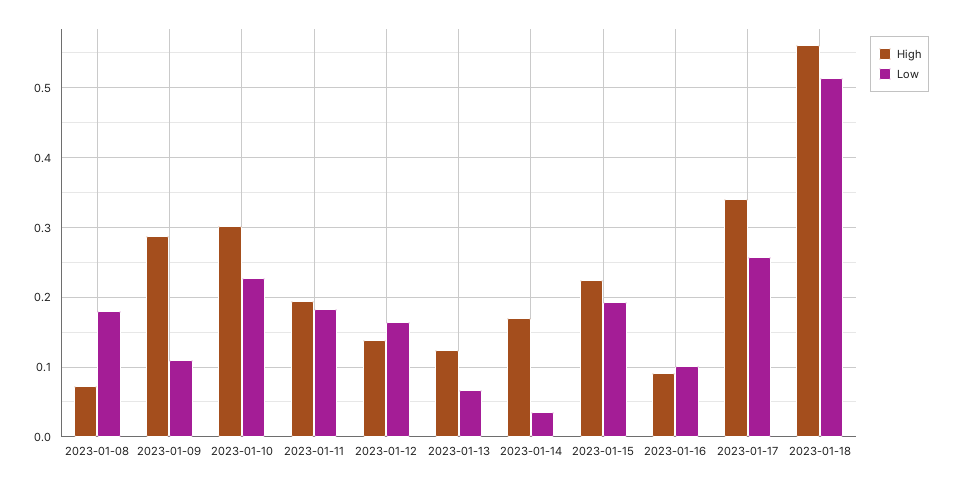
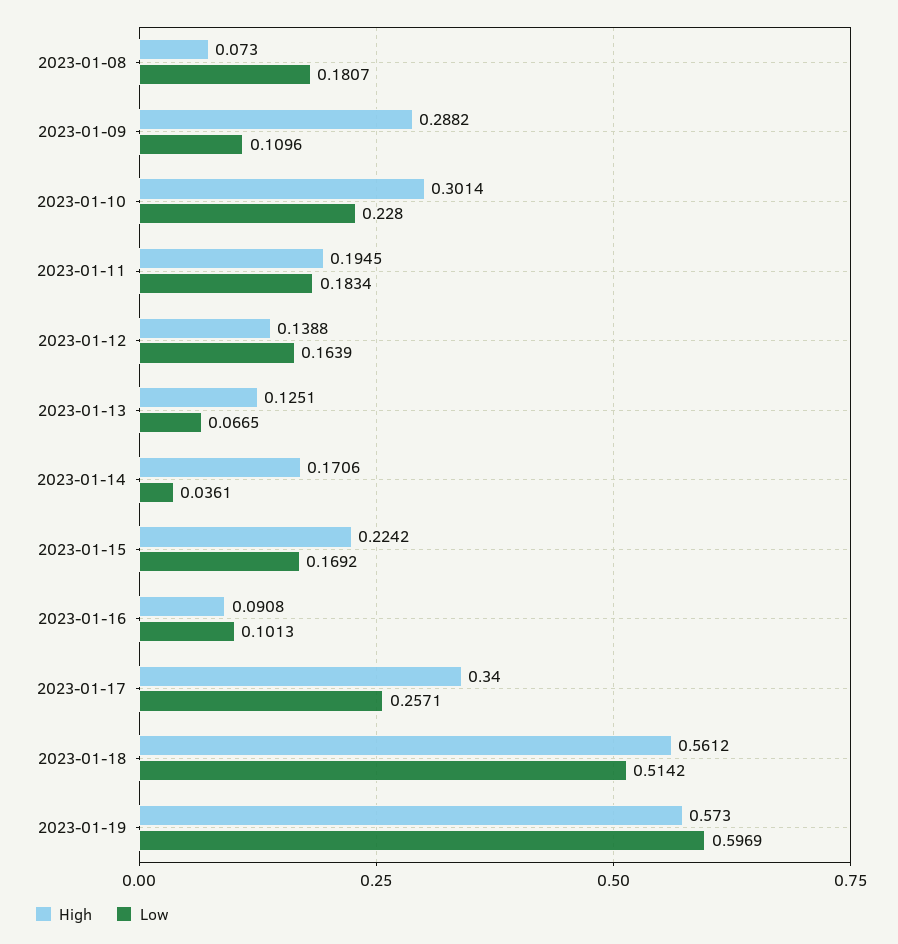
Low, 2023-01-15: 0.19 -> 0.1692
High, 2023-01-19: none -> 0.573
Low, 2023-01-19: none -> 0.5969

